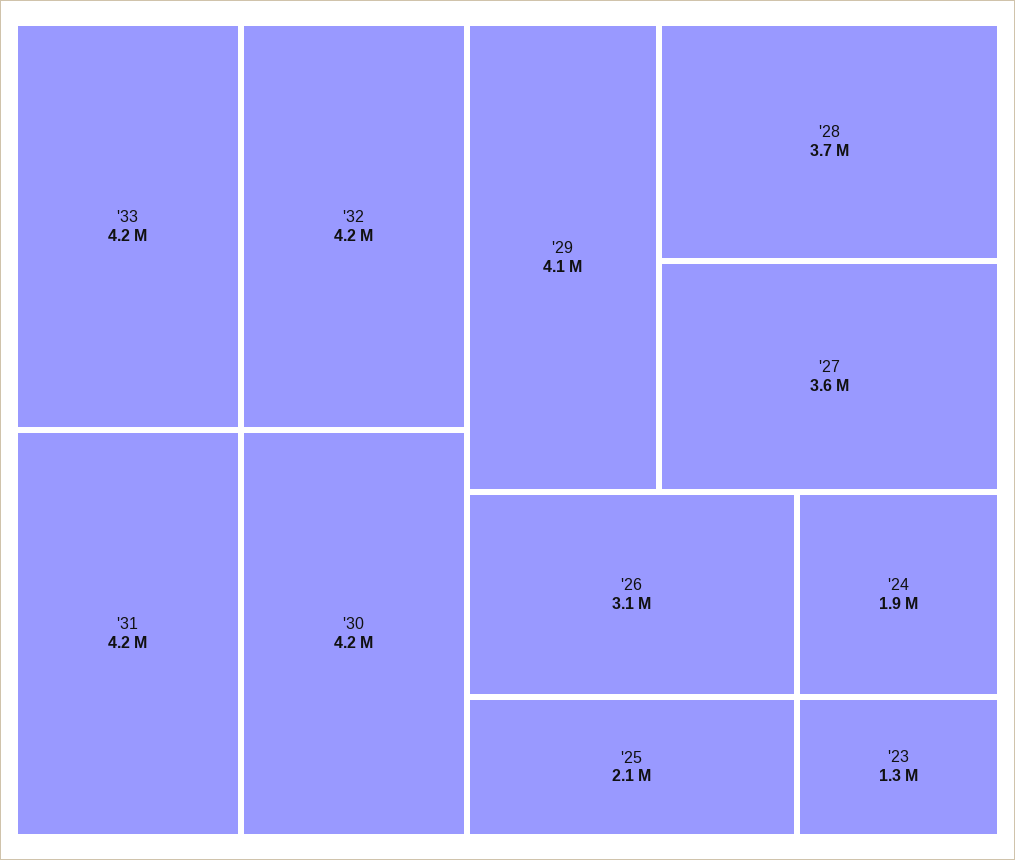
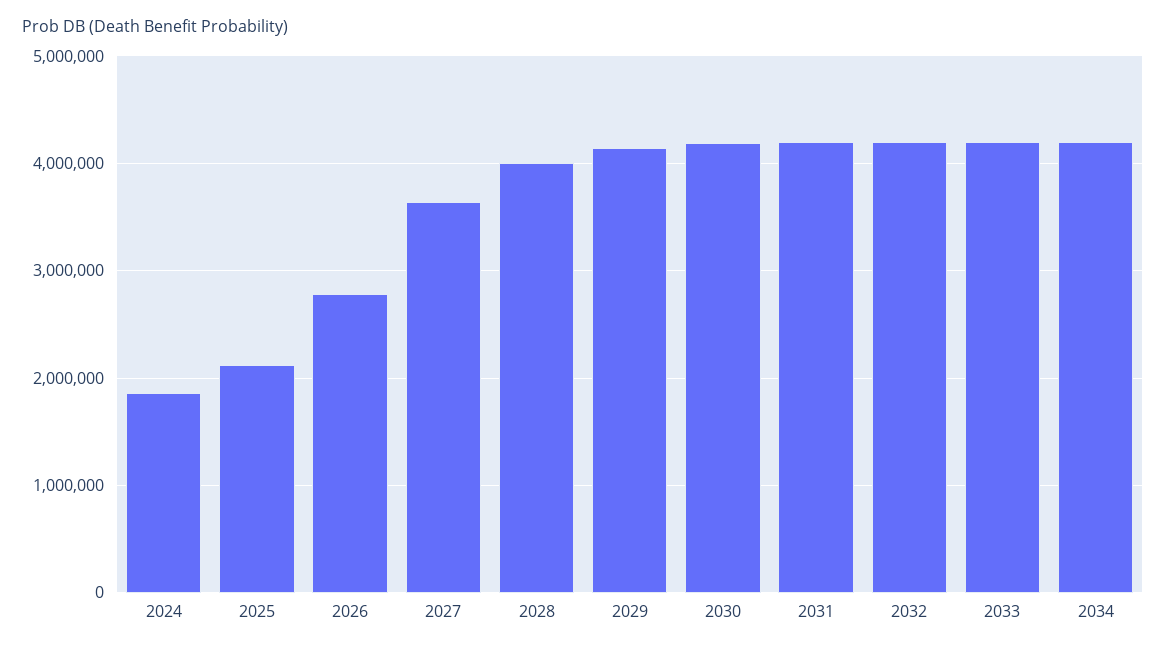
'28: 3700000 -> 4000000
'26: 3100000 -> 2800000
'23: 1300000 -> none
2034: none -> 4200000

